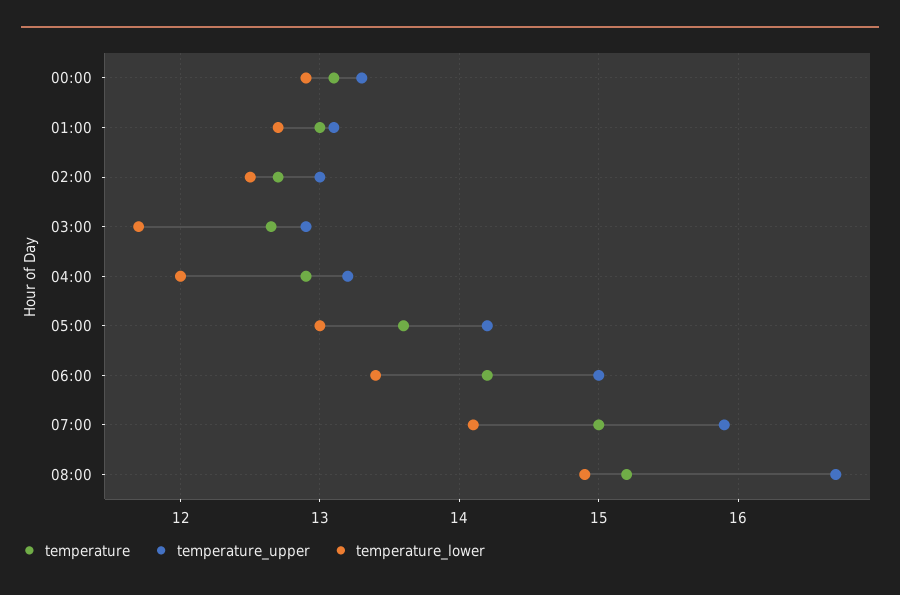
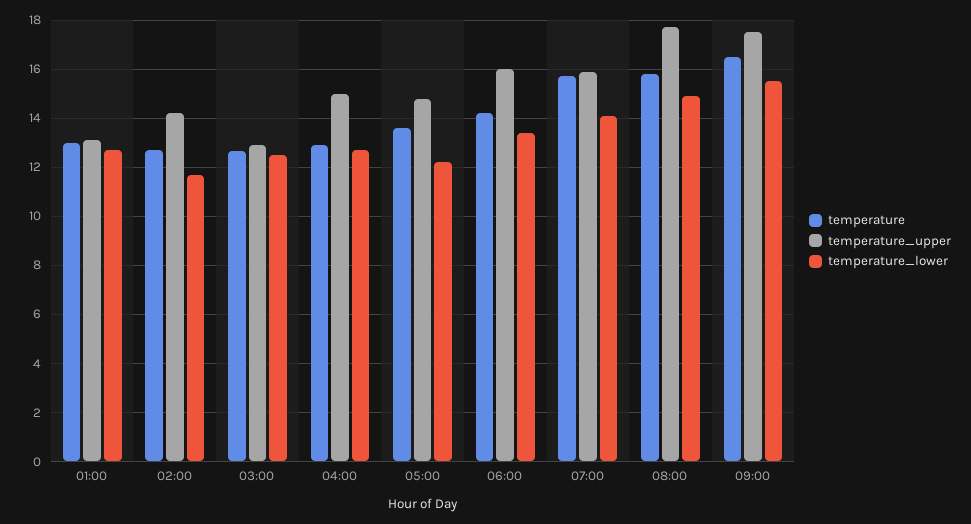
temperature, 00:00: 13.1 -> none
temperature_upper, 00:00: 13.3 -> none
temperature_lower, 00:00: 12.9 -> none
temperature_upper, 02:00: 13 -> 14.25
temperature_lower, 02:00: 12.5 -> 11.75
temperature_lower, 03:00: 11.7 -> 12.5
temperature_upper, 04:00: 13.2 -> 15
temperature_lower, 04:00: 12 -> 12.75
temperature_upper, 05:00: 14.2 -> 14.75
temperature_lower, 05:00: 13 -> 12.25
temperature_upper, 06:00: 15 -> 16
temperature, 07:00: 15 -> 15.75
temperature, 08:00: 15.2 -> 15.75
temperature_upper, 08:00: 16.7 -> 17.75
temperature, 09:00: none -> 16.5
temperature_upper, 09:00: none -> 17.5
temperature_lower, 09:00: none -> 15.5

